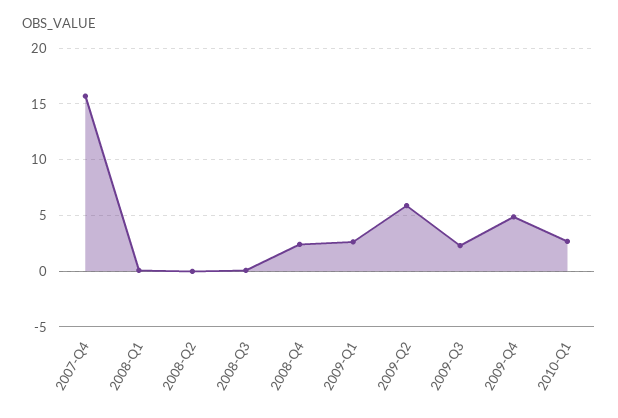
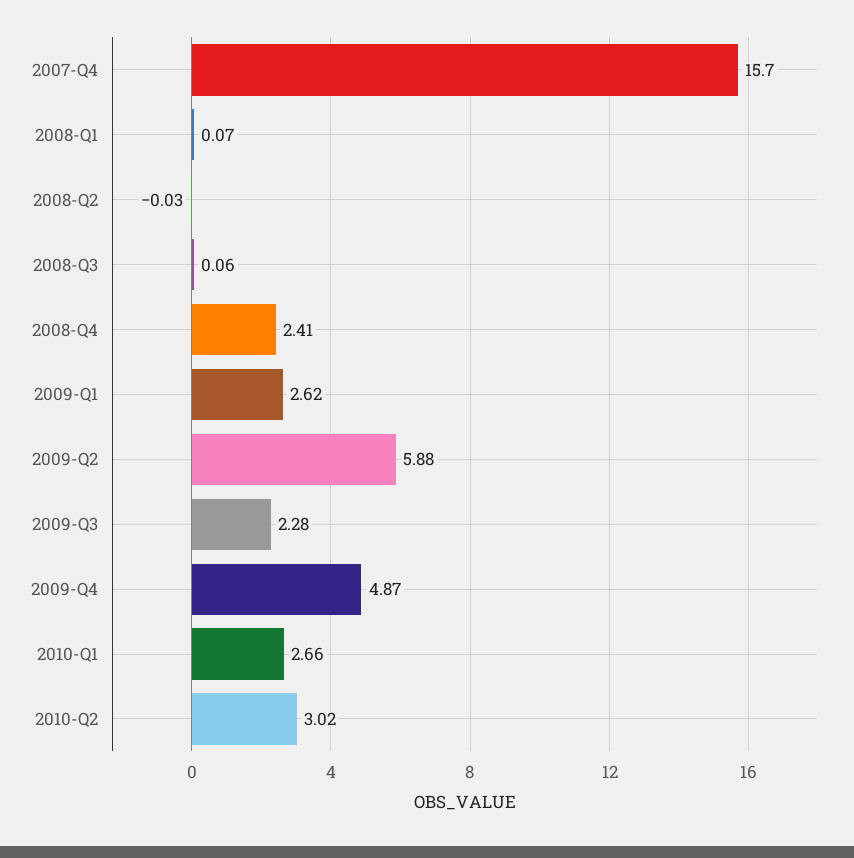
2010-Q2: none -> 3.02

